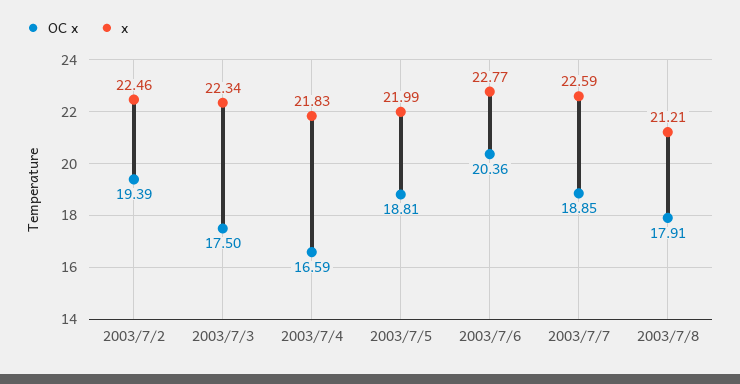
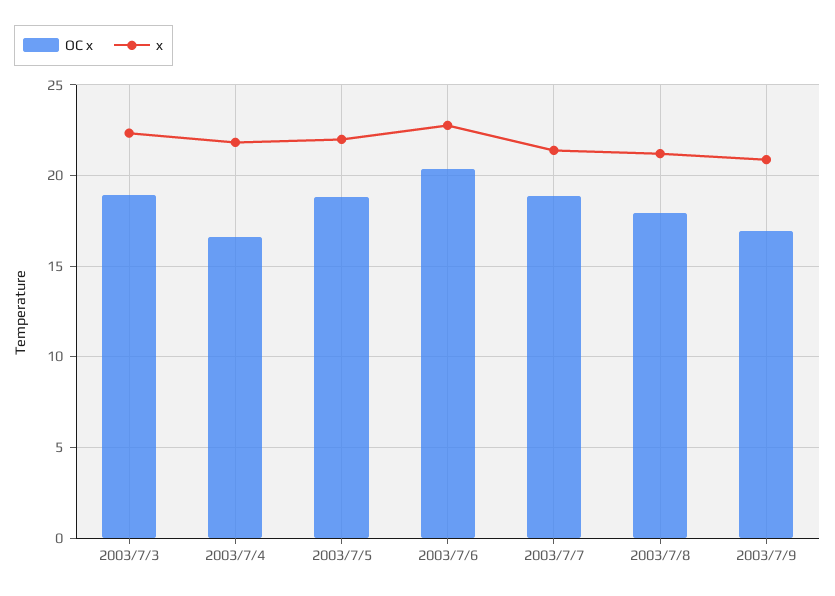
OC x, 2003/7/2: 19.39 -> none
x, 2003/7/2: 22.46 -> none
OC x, 2003/7/3: 17.5 -> 19
x, 2003/7/7: 22.59 -> 21.5
OC x, 2003/7/9: none -> 17
x, 2003/7/9: none -> 21

